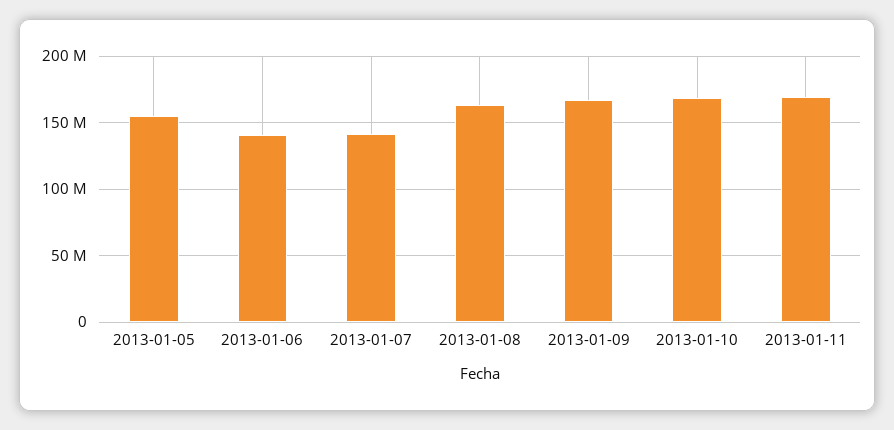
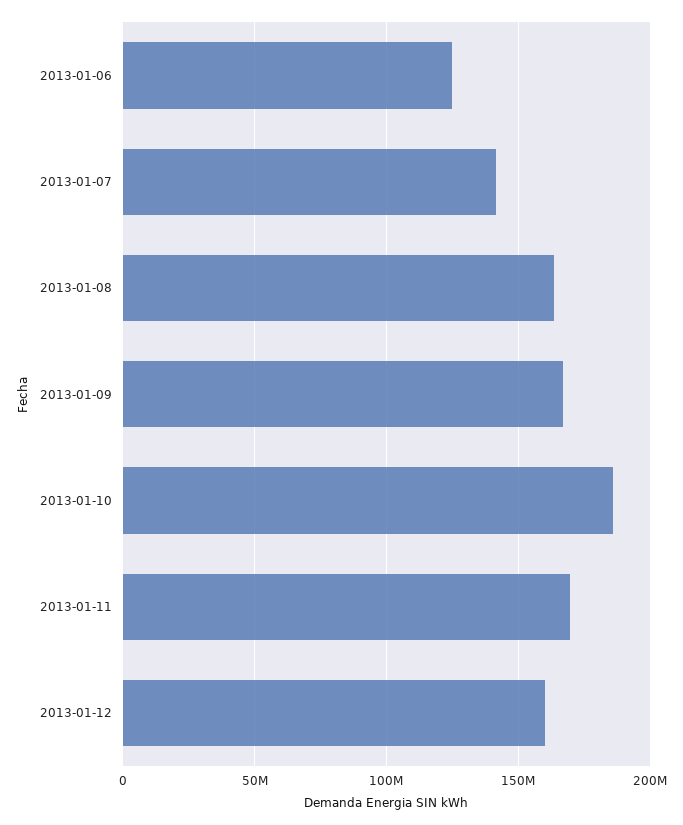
2013-01-05: 155000000 -> none
2013-01-06: 140000000 -> 125000000
2013-01-10: 170000000 -> 185000000
2013-01-12: none -> 160000000

